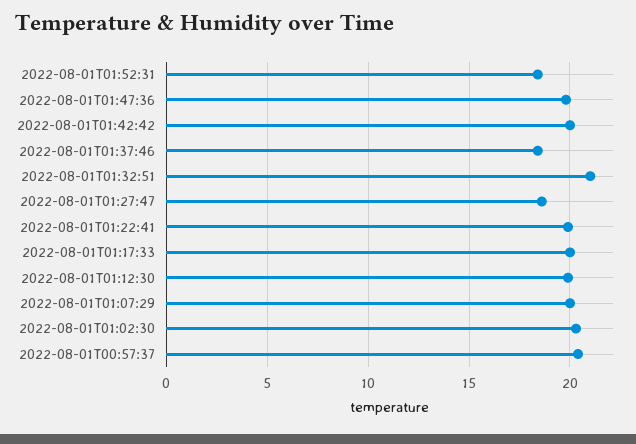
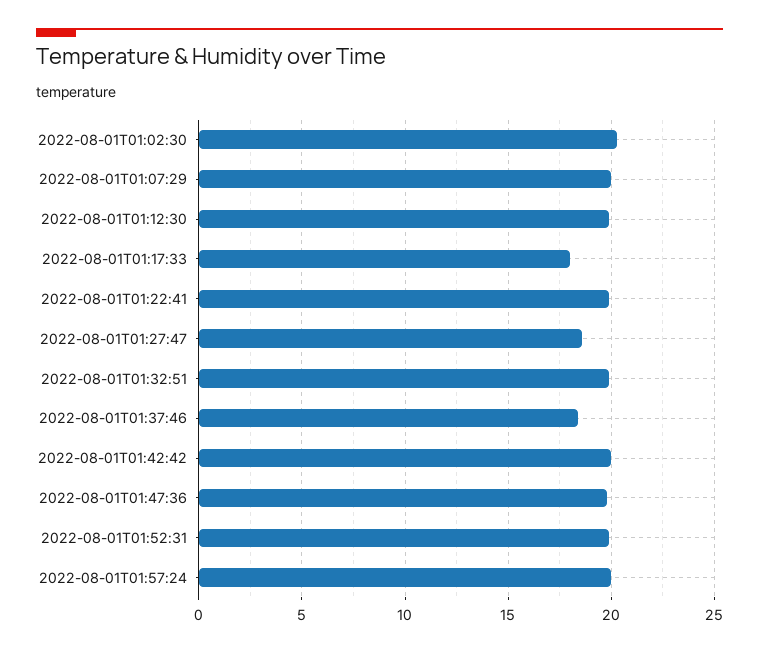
2022-08-01T01:52:31: 18.5 -> 20
2022-08-01T01:32:51: 21 -> 20
2022-08-01T01:17:33: 20 -> 18
2022-08-01T00:57:37: 20.5 -> none
2022-08-01T01:57:24: none -> 20

